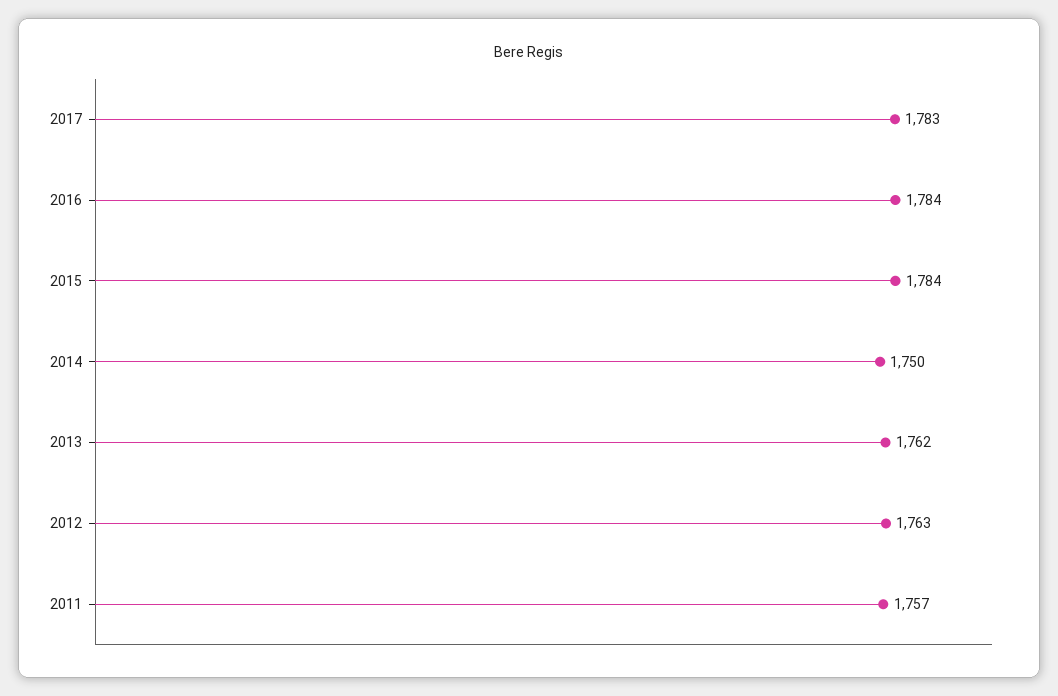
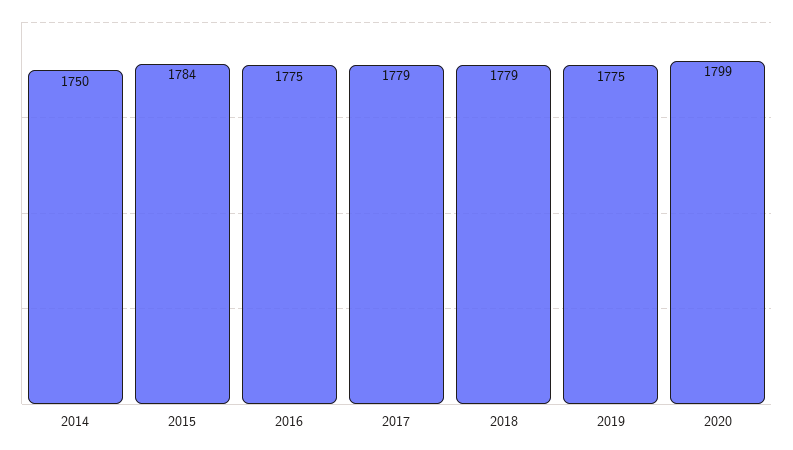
2017: 1783 -> 1779
2016: 1784 -> 1775
2013: 1762 -> none
2012: 1763 -> none
2011: 1757 -> none
2018: none -> 1779
2019: none -> 1775
2020: none -> 1799

